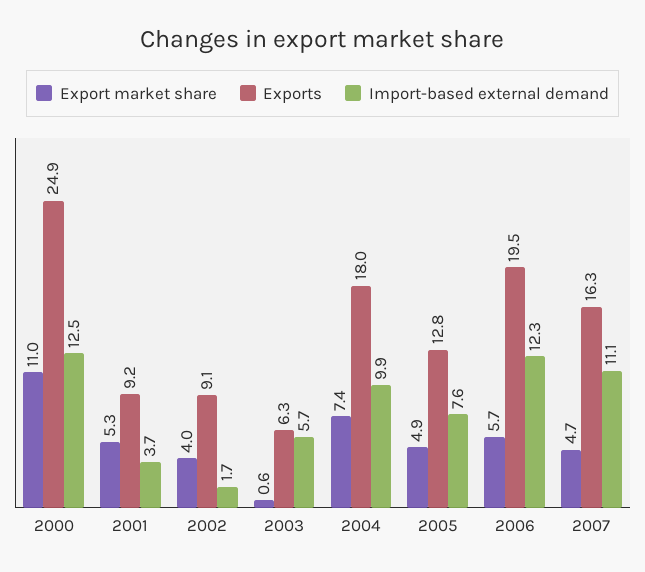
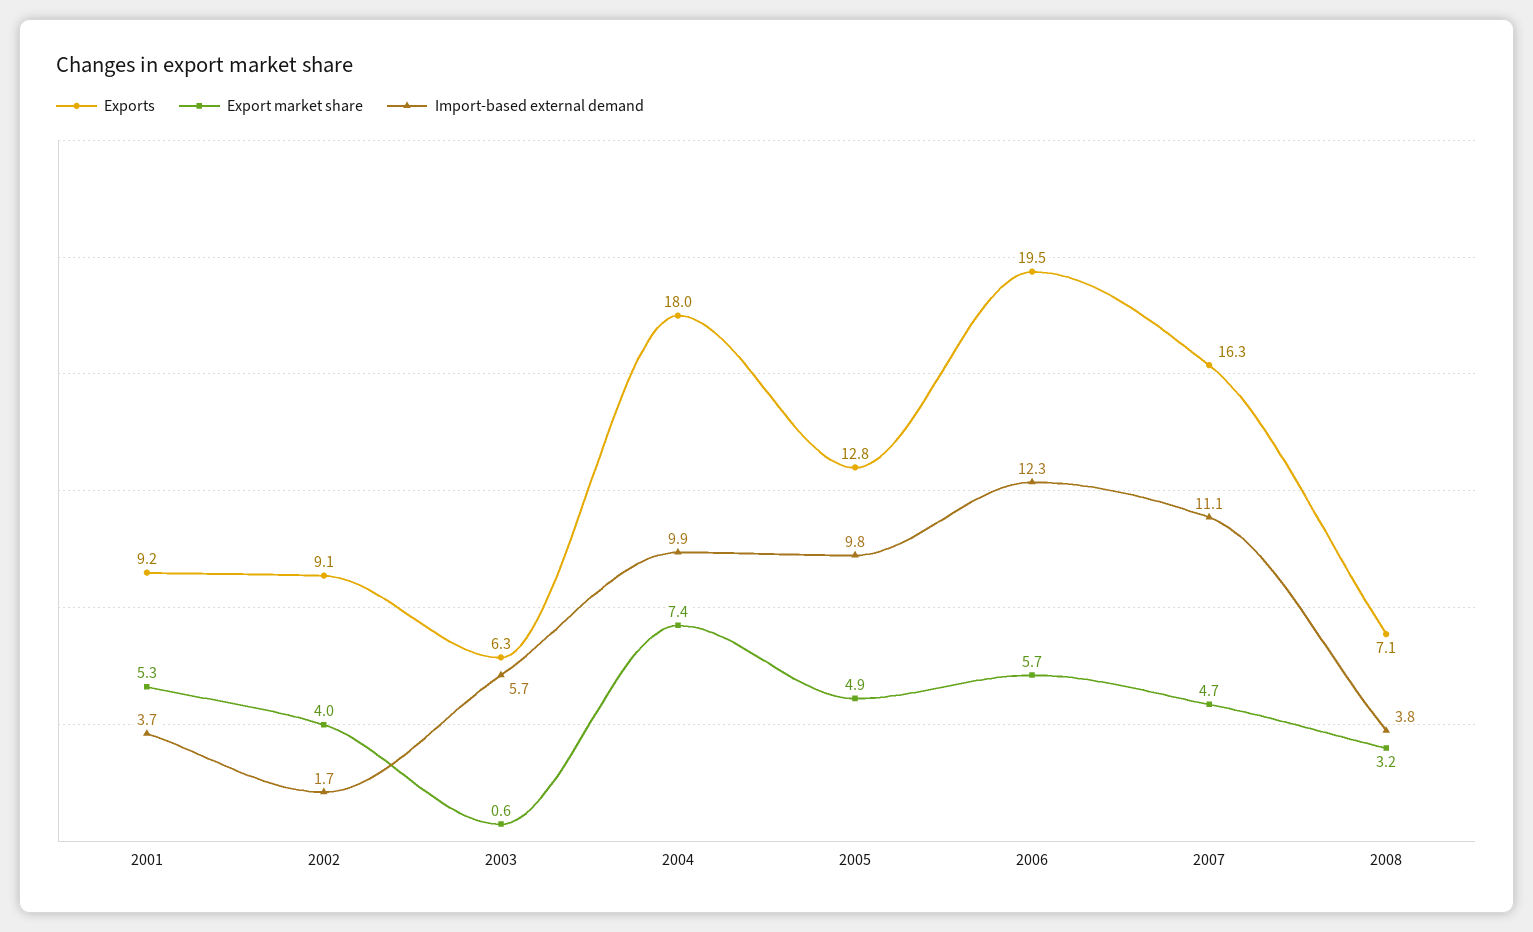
Export market share, 2000: 11 -> none
Exports, 2000: 24.9 -> none
Import-based external demand, 2000: 12.5 -> none
Import-based external demand, 2005: 7.6 -> 9.8
Exports, 2008: none -> 7.1
Export market share, 2008: none -> 3.2
Import-based external demand, 2008: none -> 3.8

